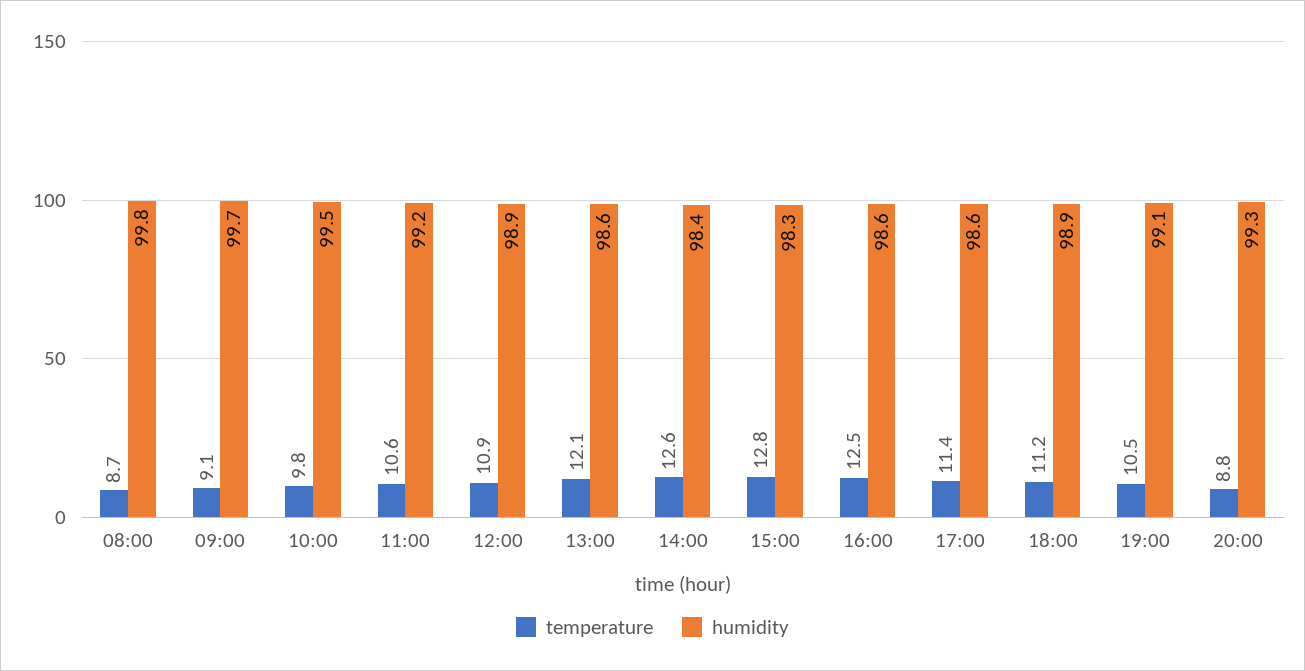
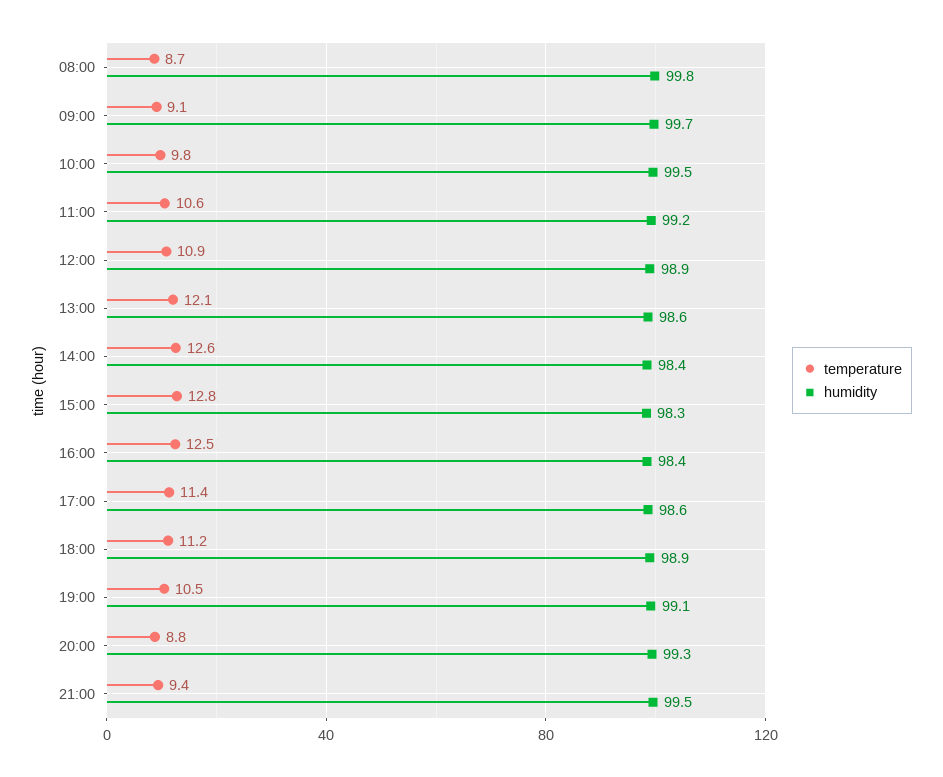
humidity, 16:00: 98.6 -> 98.4
temperature, 21:00: none -> 9.4
humidity, 21:00: none -> 99.5

